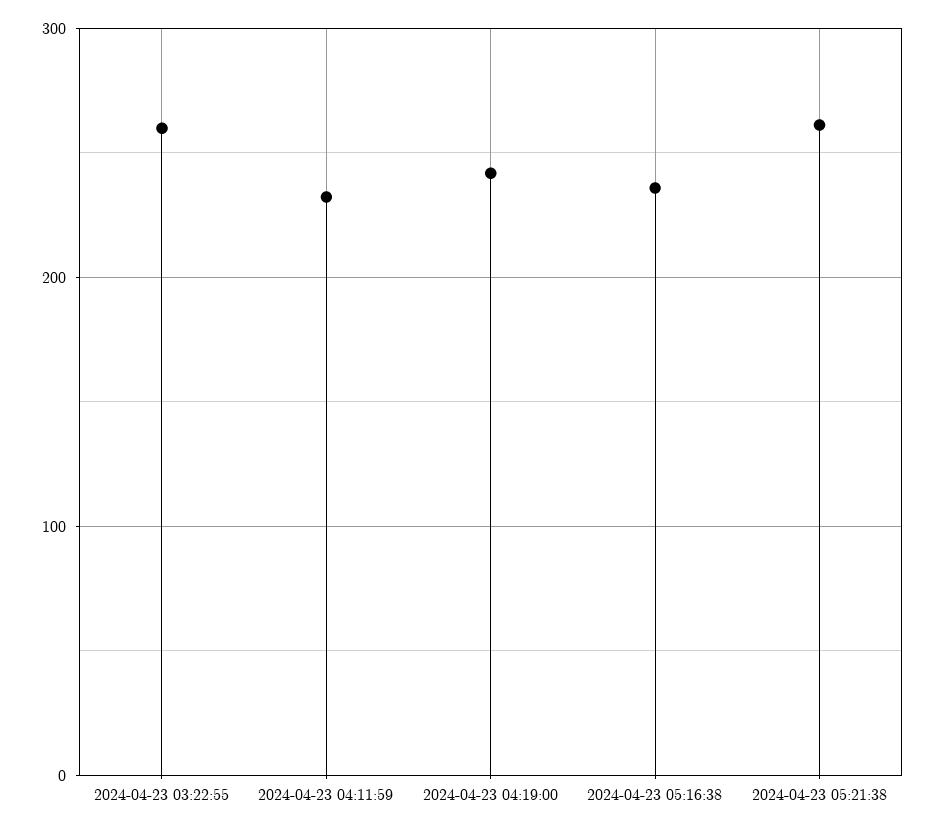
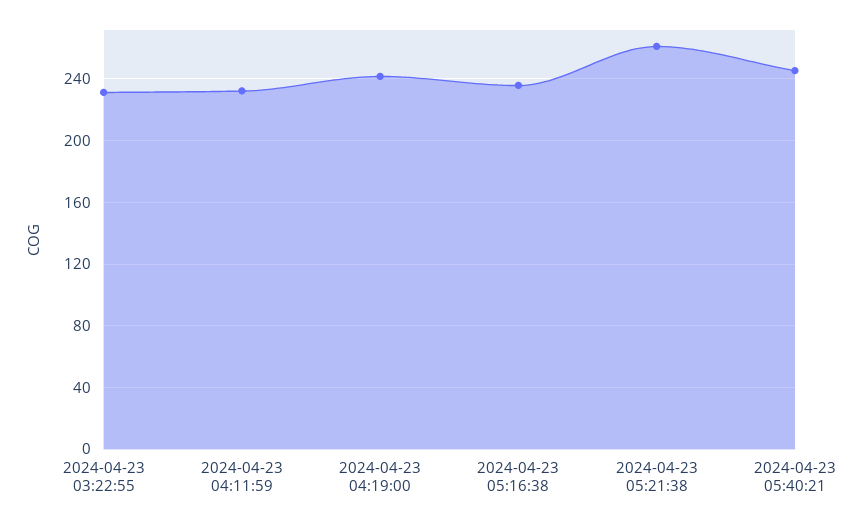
2024-04-23 03:22:55: 260 -> 230
2024-04-23 05:40:21: none -> 245

